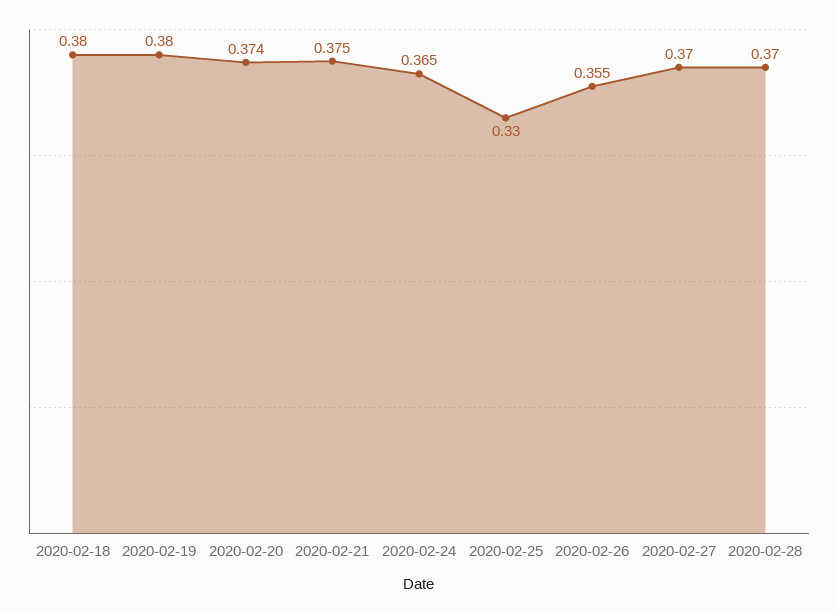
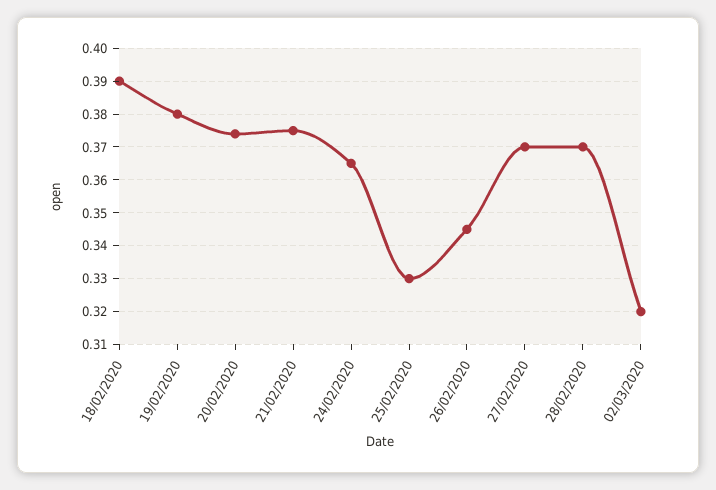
2020-02-18: 0.38 -> 0.39
2020-02-26: 0.355 -> 0.345
02/03/2020: none -> 0.32

